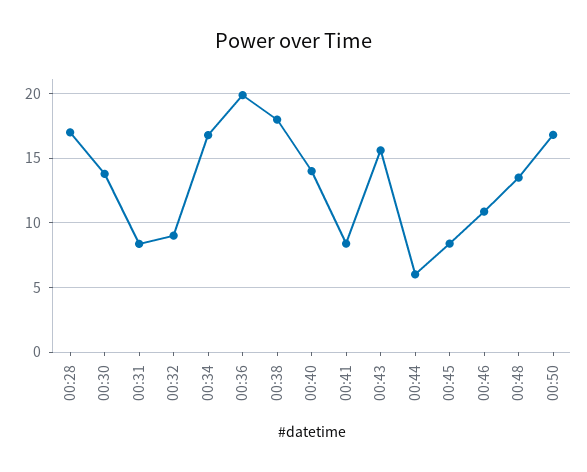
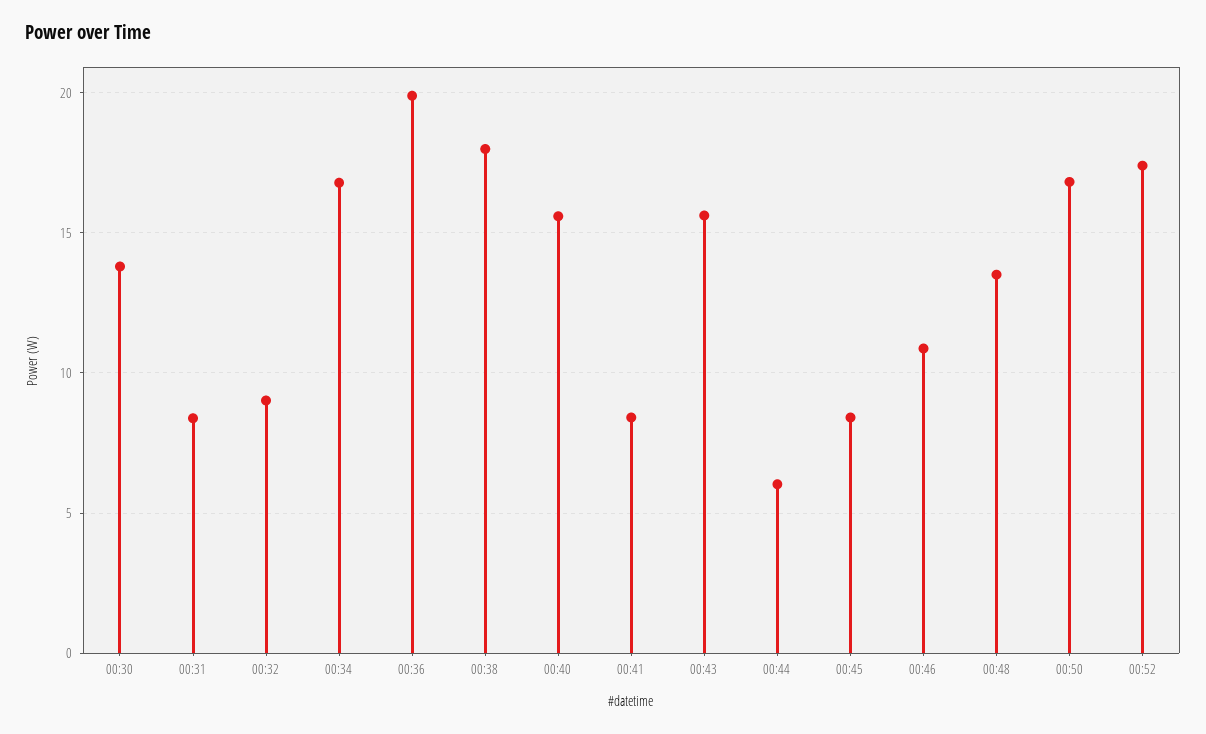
00:28: 17 -> none
00:40: 14 -> 15.5
00:52: none -> 17.5

